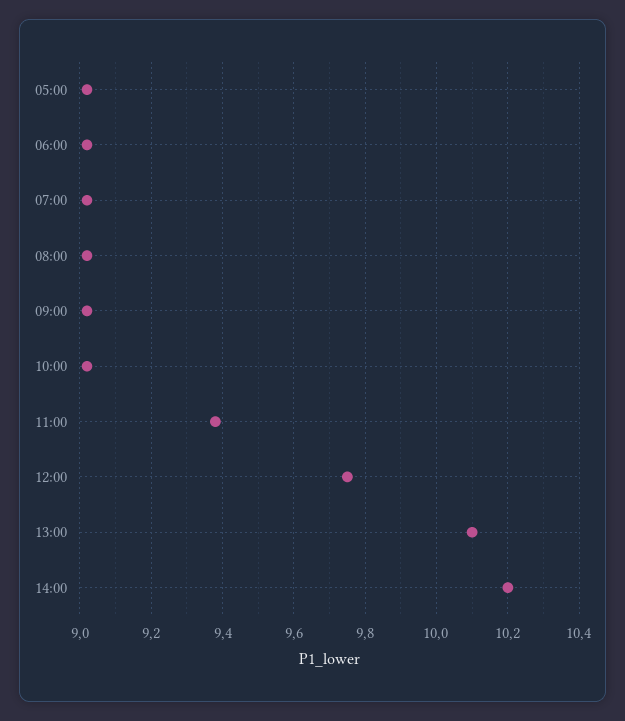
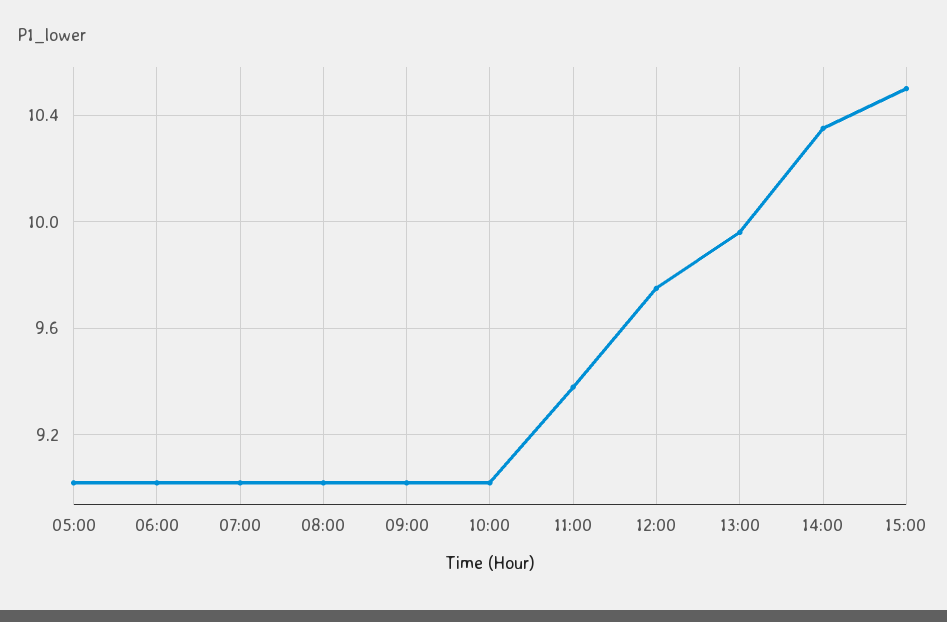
13:00: 10.1 -> 9.95
14:00: 10.2 -> 10.35
15:00: none -> 10.5

